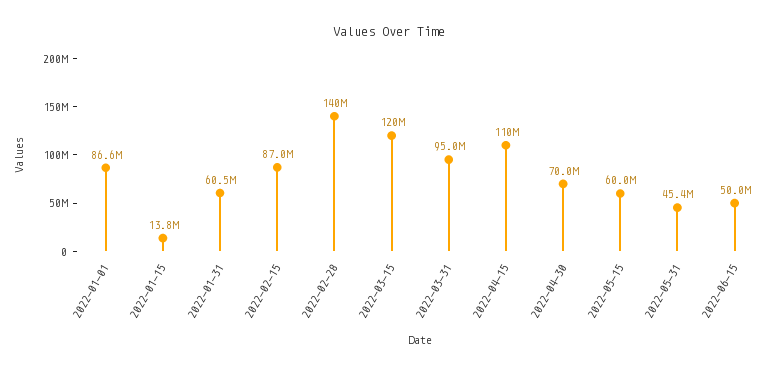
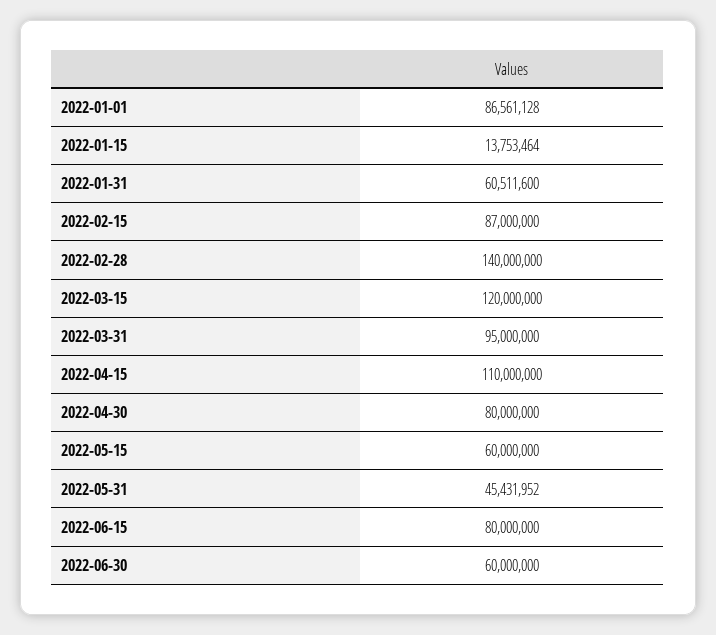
2022-04-30: 70000000 -> 80000000
2022-06-15: 50000000 -> 80000000
2022-06-30: none -> 60000000

